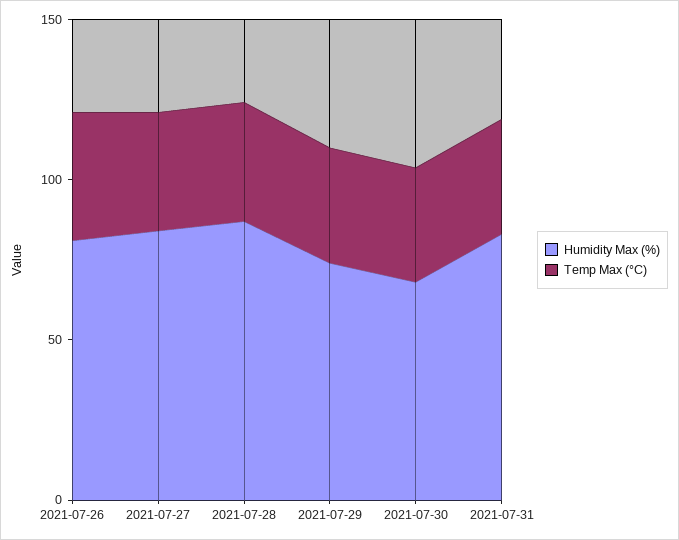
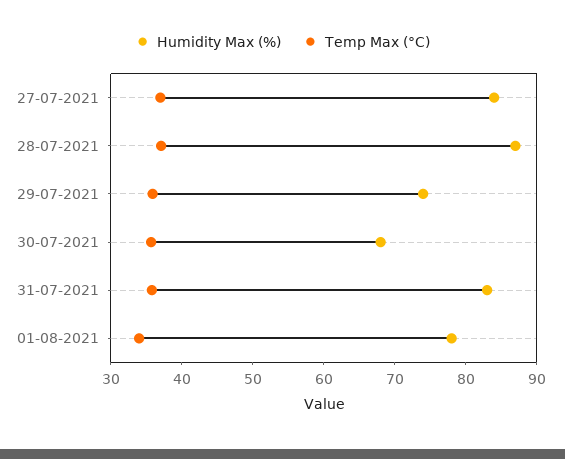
Humidity Max (%), 2021-07-26: 80 -> none
Temp Max (°C), 2021-07-26: 40 -> none
Humidity Max (%), 01-08-2021: none -> 78
Temp Max (°C), 01-08-2021: none -> 34

